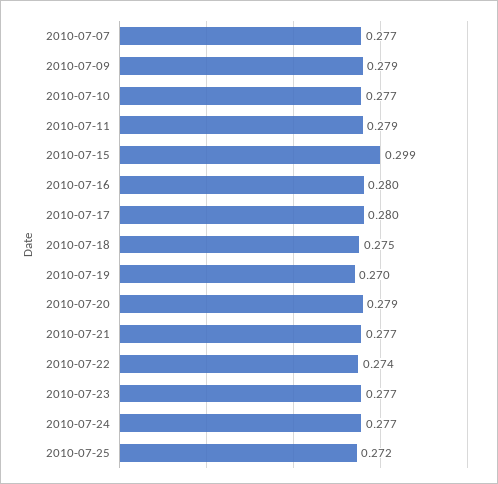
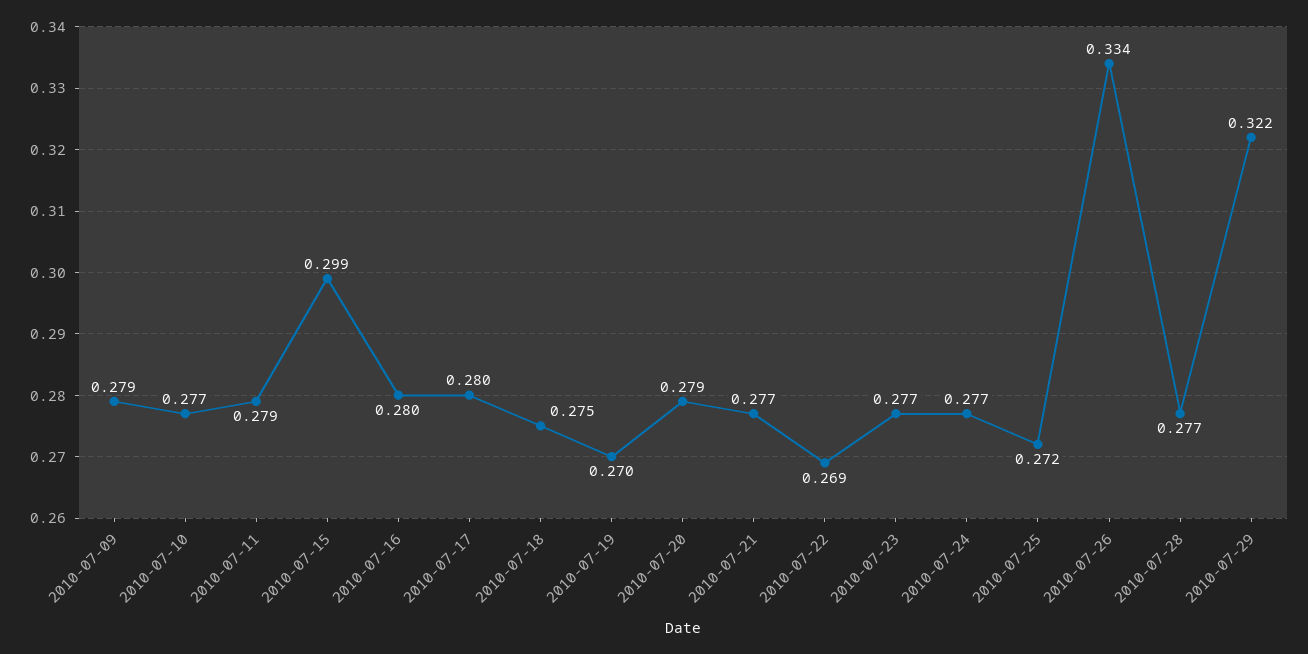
2010-07-07: 0.277 -> none
2010-07-22: 0.274 -> 0.269
2010-07-26: none -> 0.334
2010-07-28: none -> 0.277
2010-07-29: none -> 0.322

